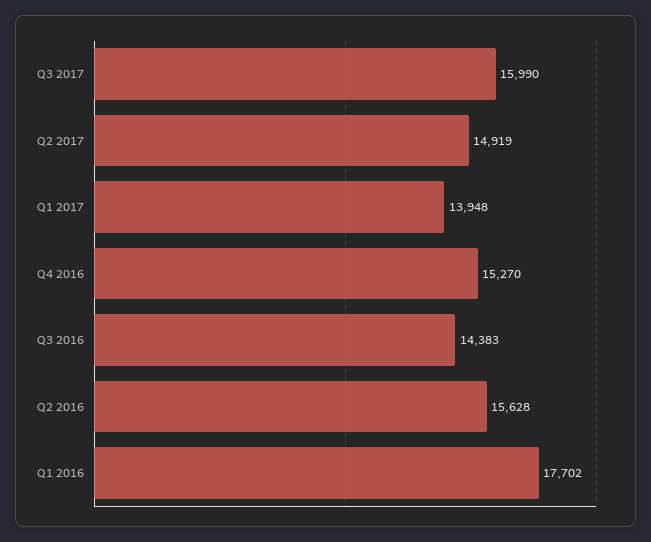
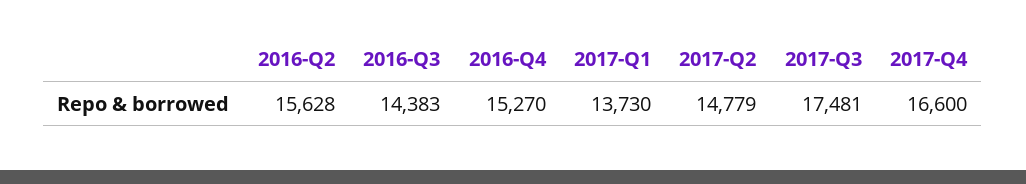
Q3 2017: 15990 -> 17481
Q2 2017: 14919 -> 14779
Q1 2017: 13948 -> 13730
Q1 2016: 17702 -> none
2017-Q4: none -> 16600

